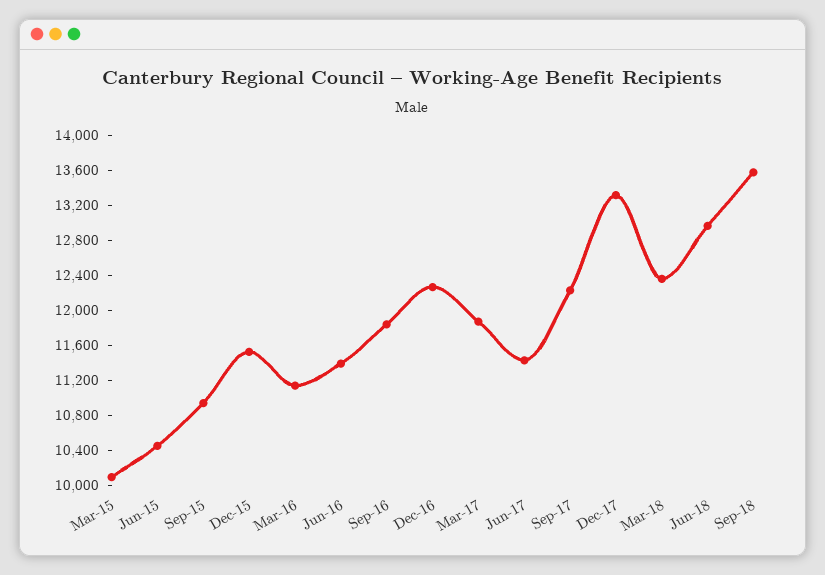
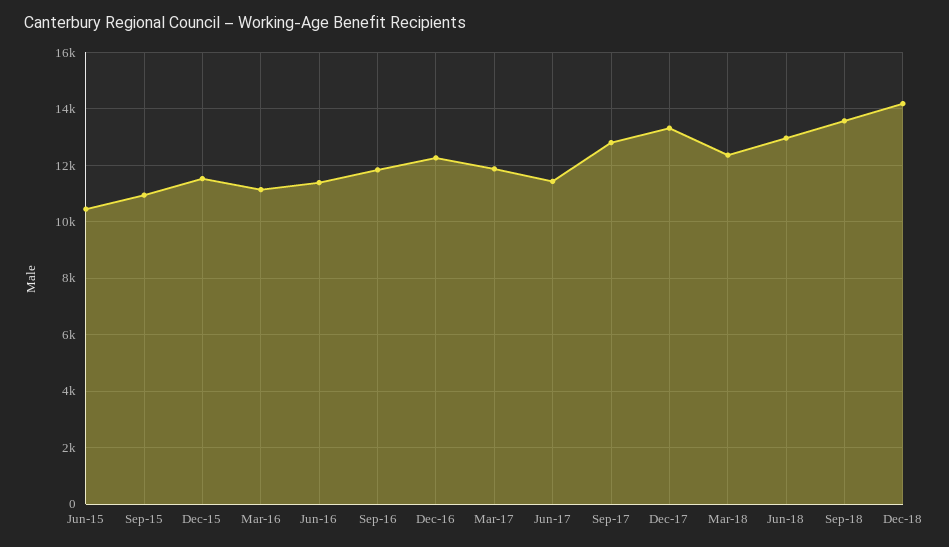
Mar-15: 10100 -> none
Sep-17: 12200 -> 12750
Dec-18: none -> 14250

